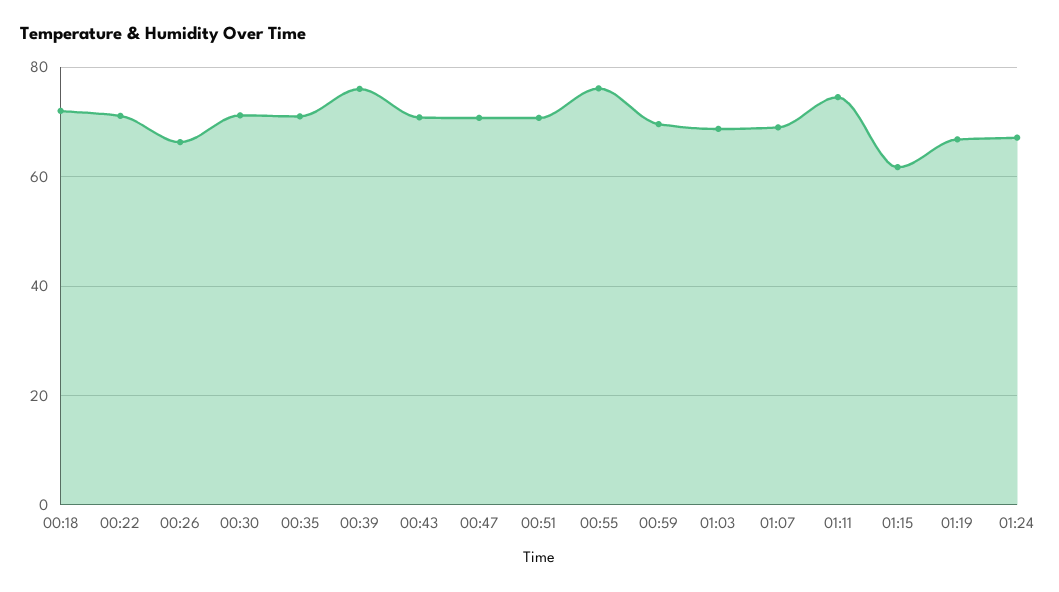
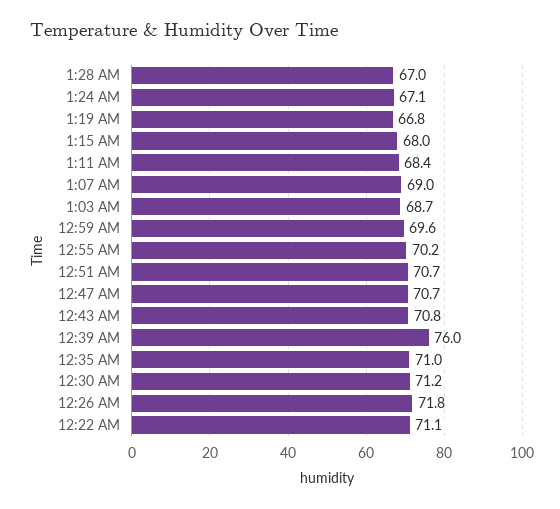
00:18: 72 -> none
00:26: 66 -> 71.8
00:55: 76 -> 70.2
01:11: 74 -> 68.4
01:15: 62 -> 68
1:28 AM: none -> 67

